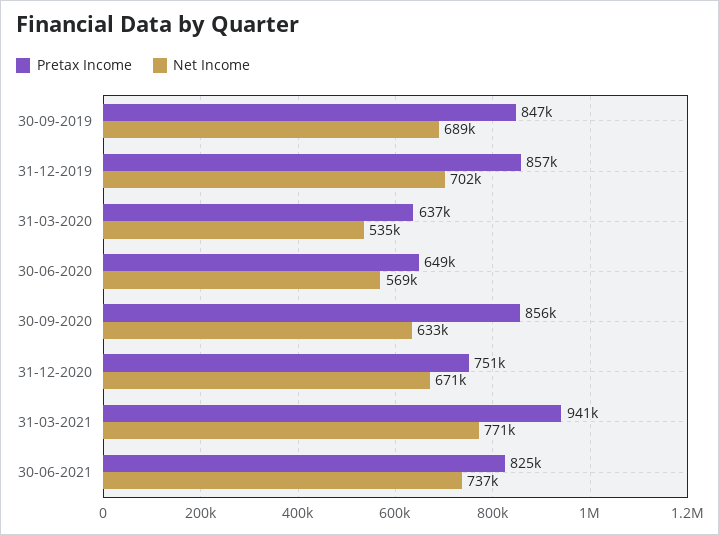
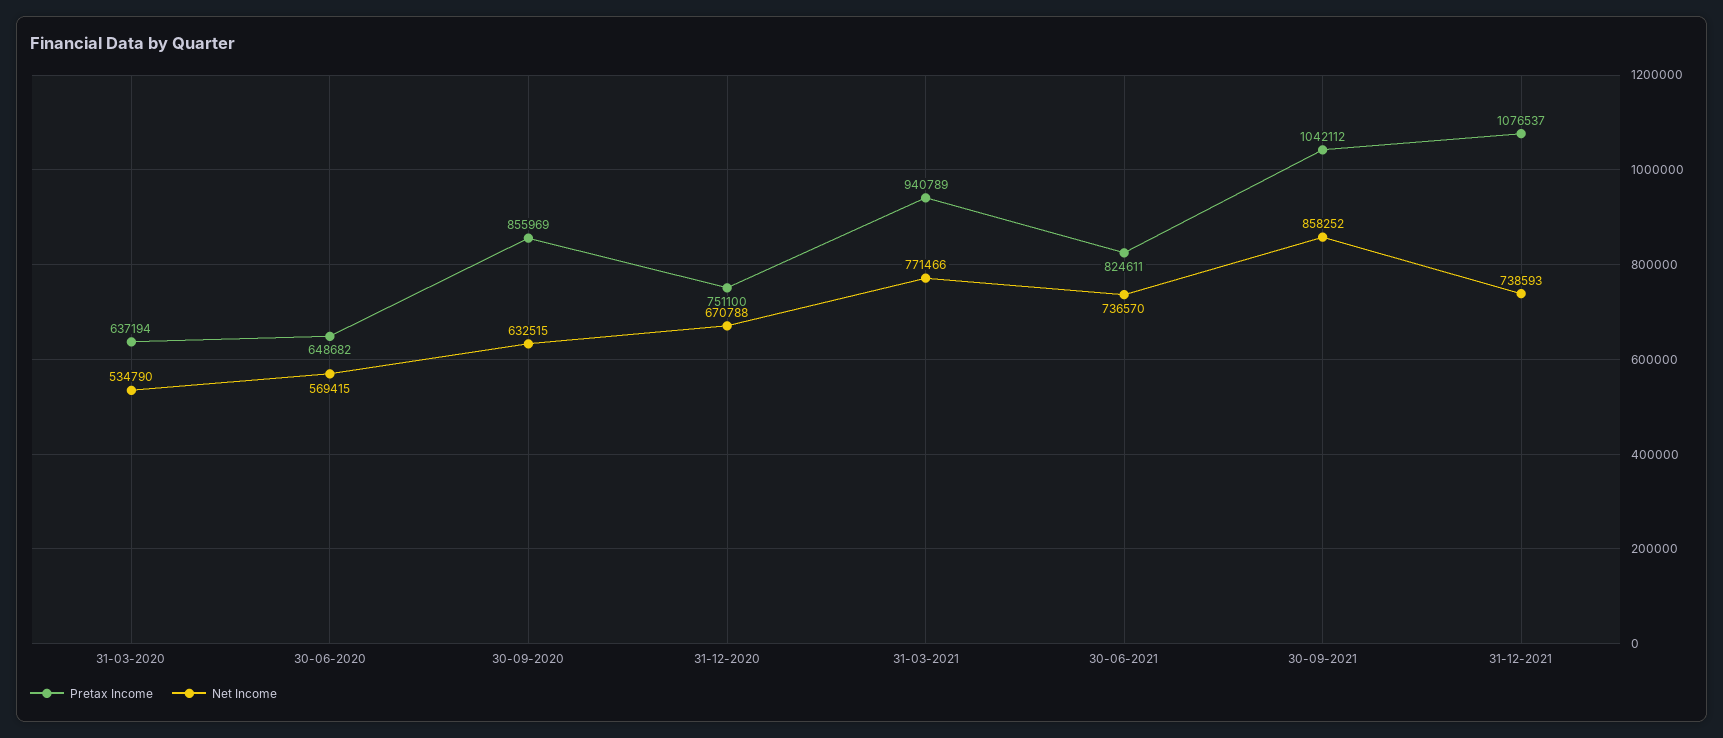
Pretax Income, 30-09-2019: 847000 -> none
Net Income, 30-09-2019: 689000 -> none
Pretax Income, 31-12-2019: 857000 -> none
Net Income, 31-12-2019: 702000 -> none
Pretax Income, 30-09-2021: none -> 1042112
Net Income, 30-09-2021: none -> 858252
Pretax Income, 31-12-2021: none -> 1076537
Net Income, 31-12-2021: none -> 738593

